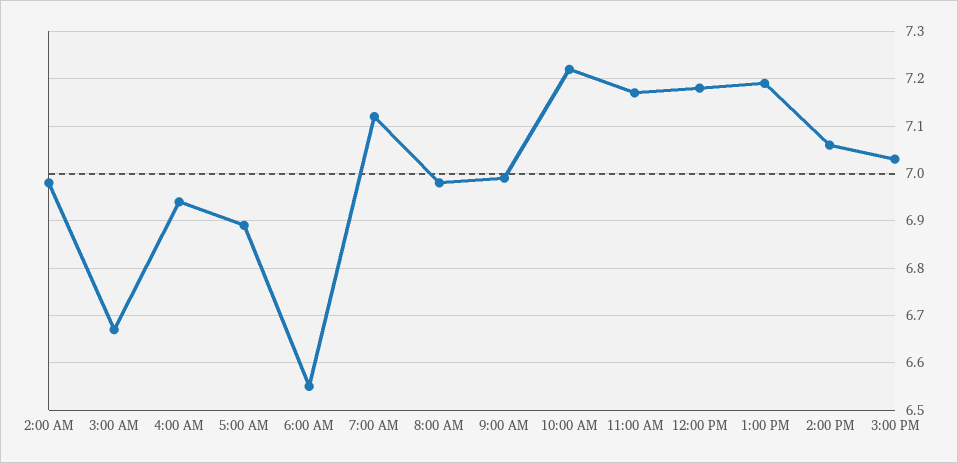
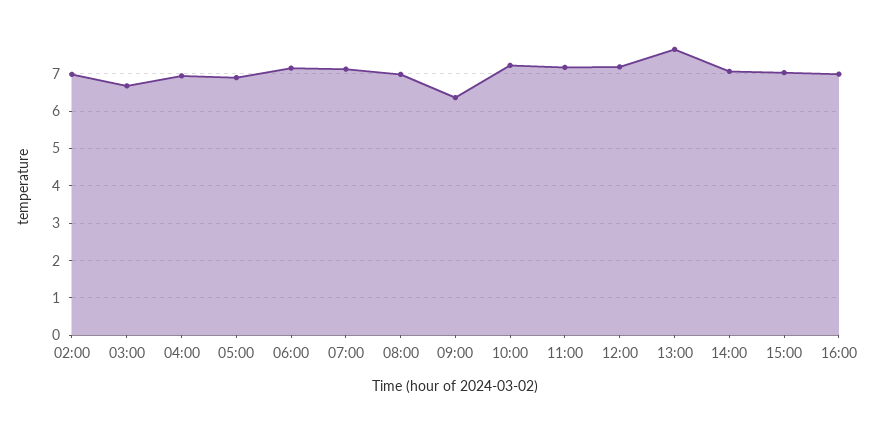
6:00 AM: 6.55 -> 7.2
9:00 AM: 7 -> 6.4
1:00 PM: 7.2 -> 7.6
16:00: none -> 7

